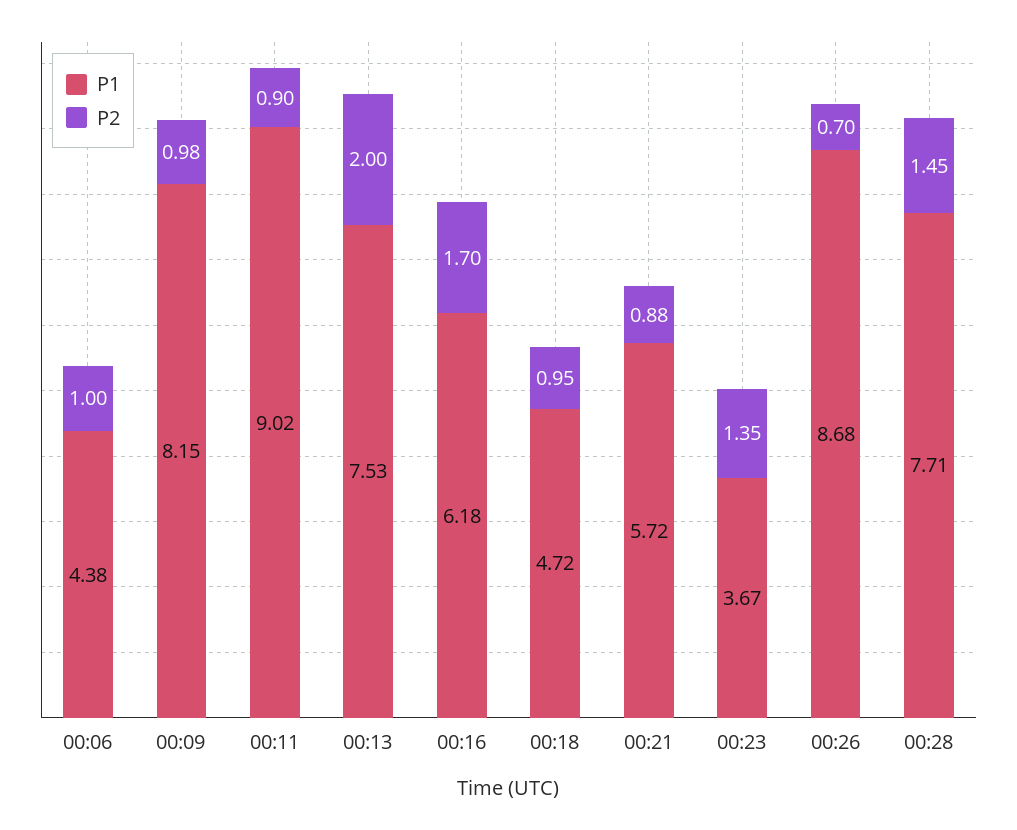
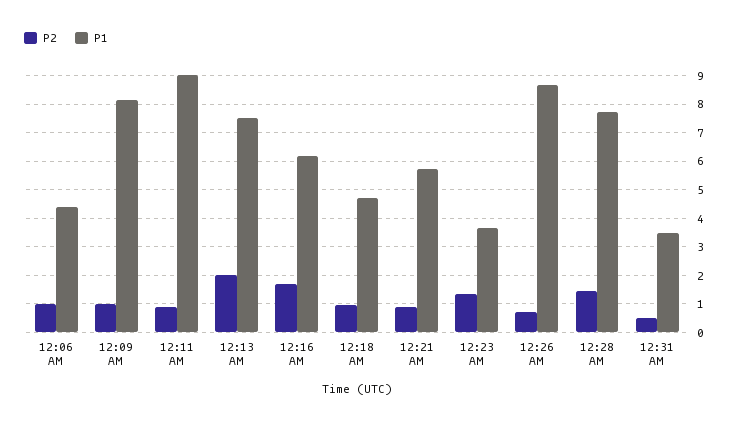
P2, 12:31 AM: none -> 0.5
P1, 12:31 AM: none -> 3.5

